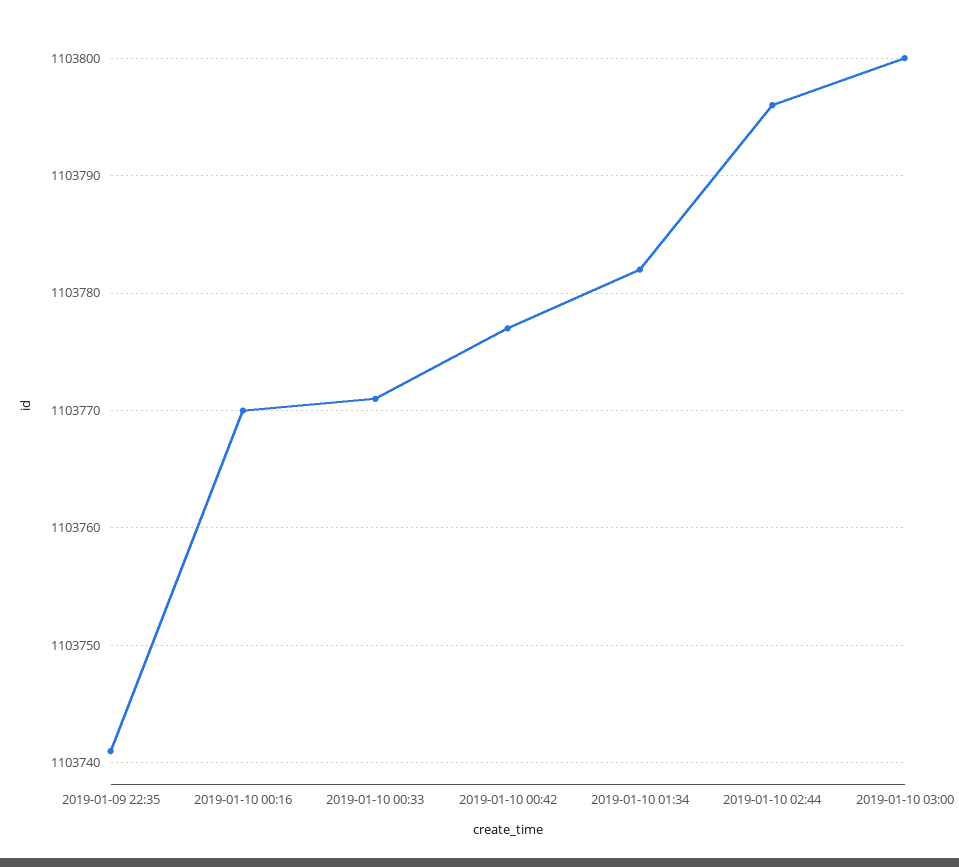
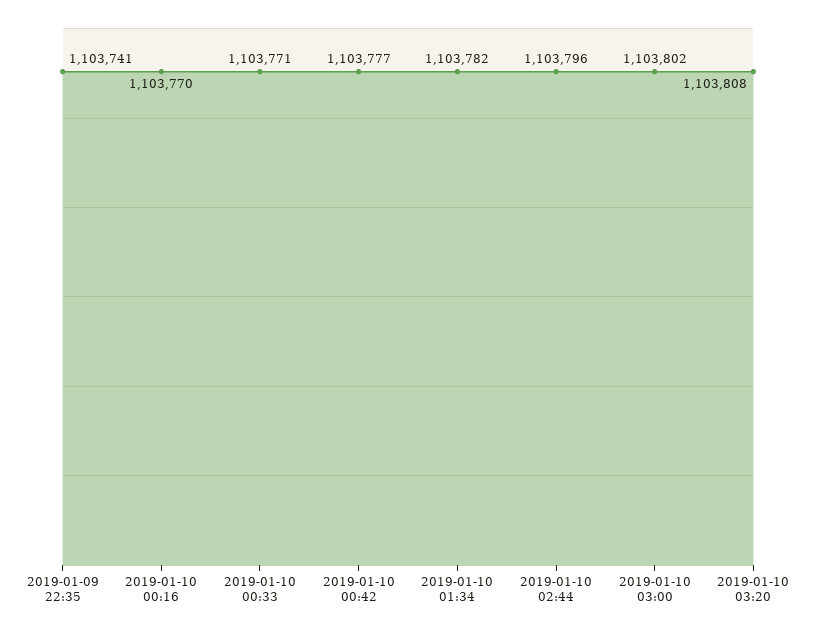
2019-01-10 03:00: 1103800 -> 1103802
2019-01-10 03:20: none -> 1103808

